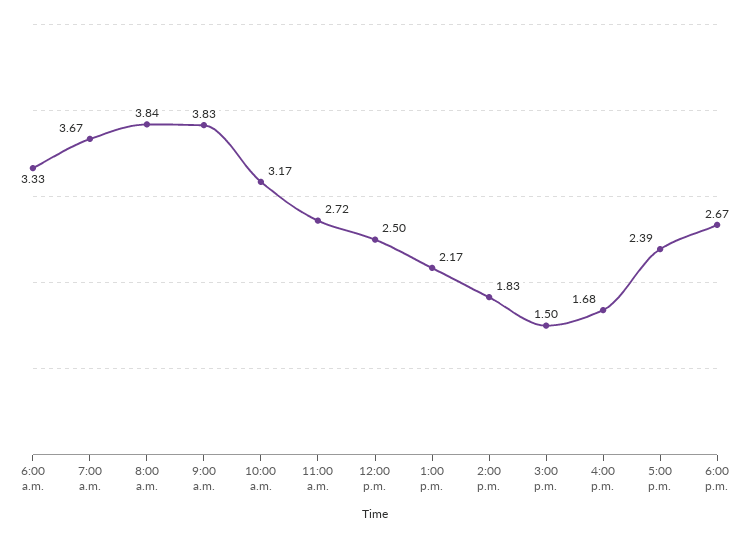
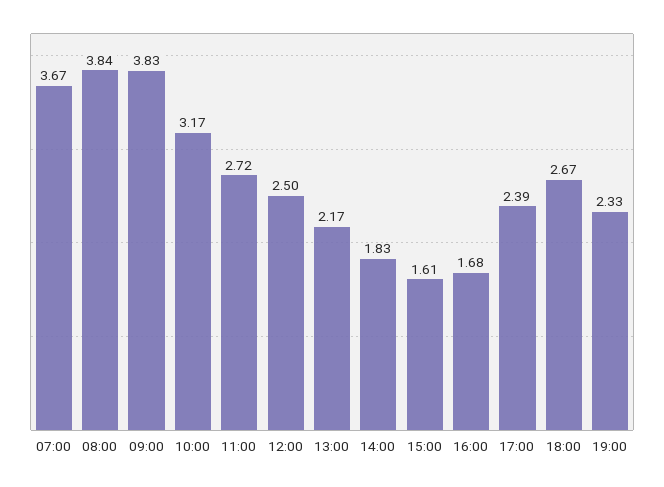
6:00 a.m.: 3.33 -> none
3:00 p.m.: 1.5 -> 1.61
19:00: none -> 2.33

